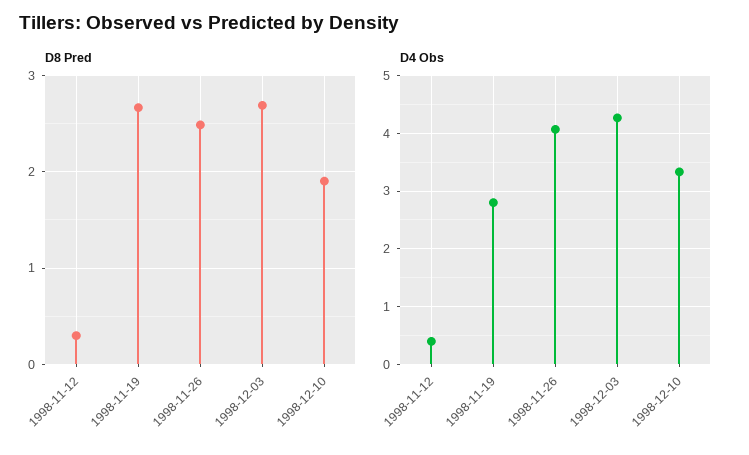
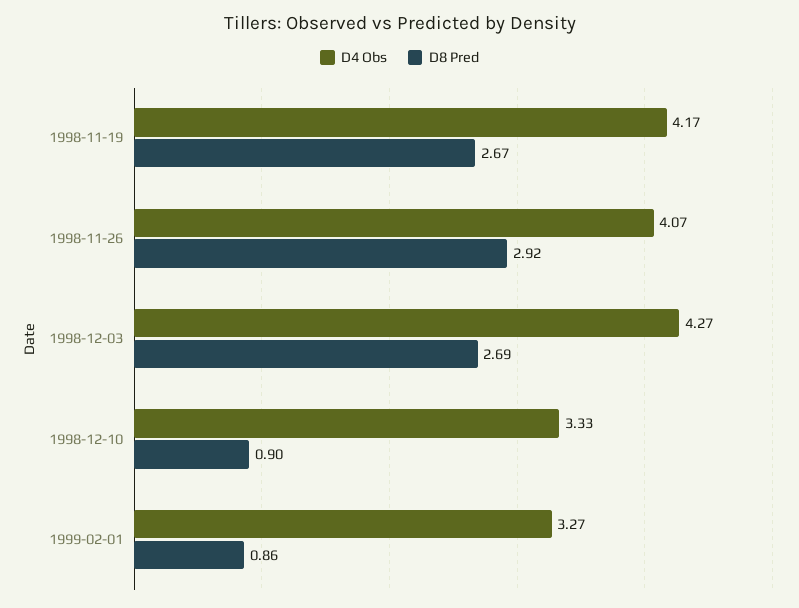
D8 Pred, 1998-11-12: 0.3 -> none
D8 Pred, 1998-11-26: 2.5 -> 2.92
D8 Pred, 1998-12-10: 1.9 -> 0.9
D4 Obs, 1998-11-12: 0.4 -> none
D4 Obs, 1998-11-19: 2.8 -> 4.17
D4 Obs, 1999-02-01: none -> 3.27
D8 Pred, 1999-02-01: none -> 0.86

